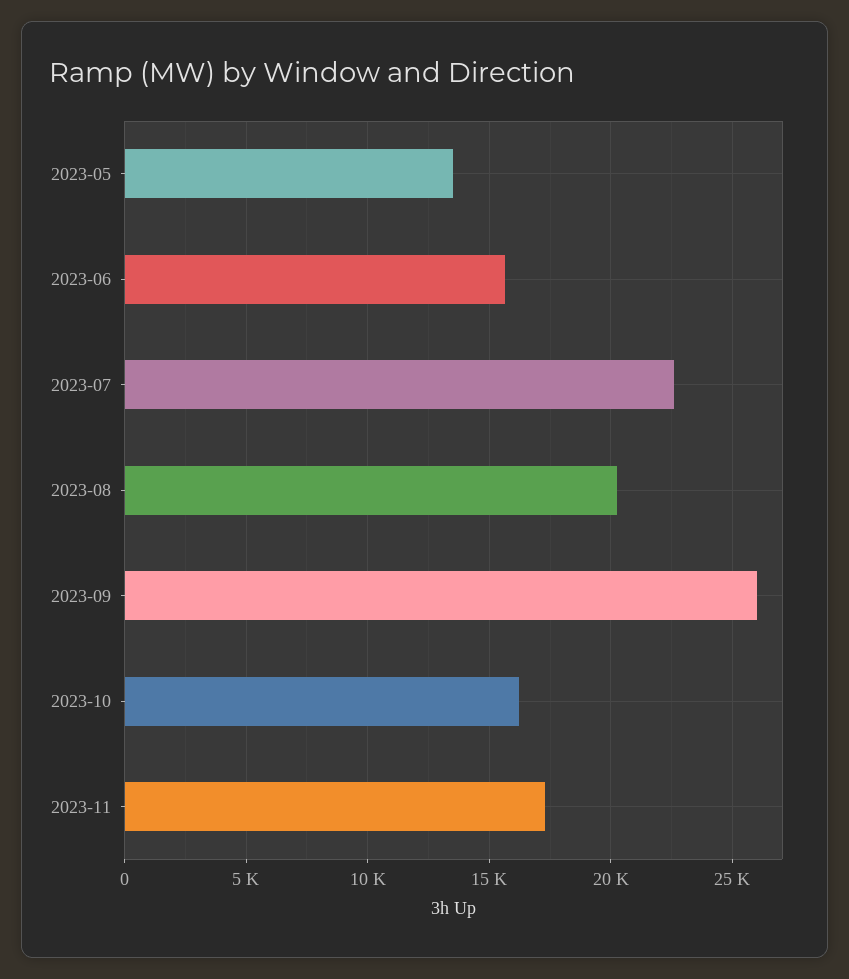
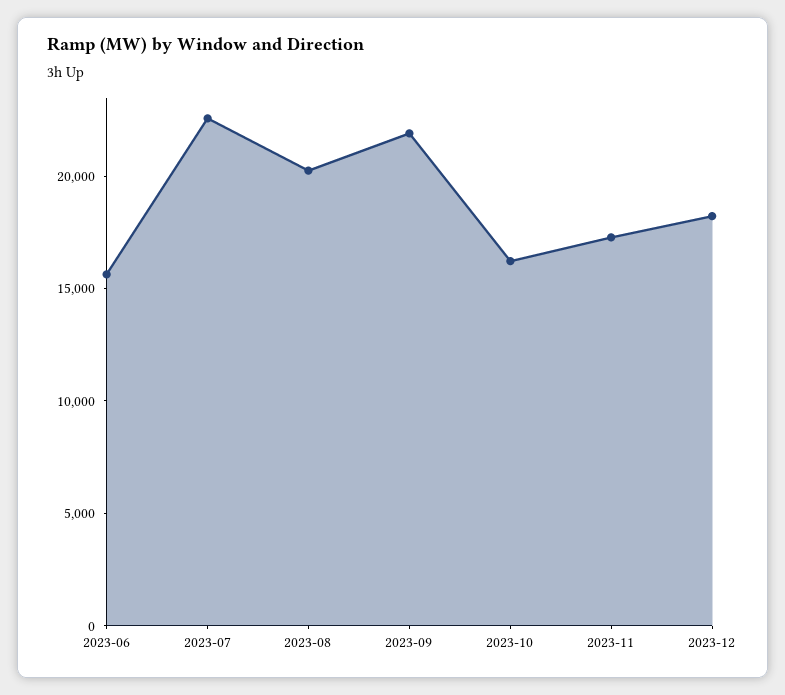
2023-05: 13500 -> none
2023-09: 26000 -> 22000
2023-12: none -> 18000

